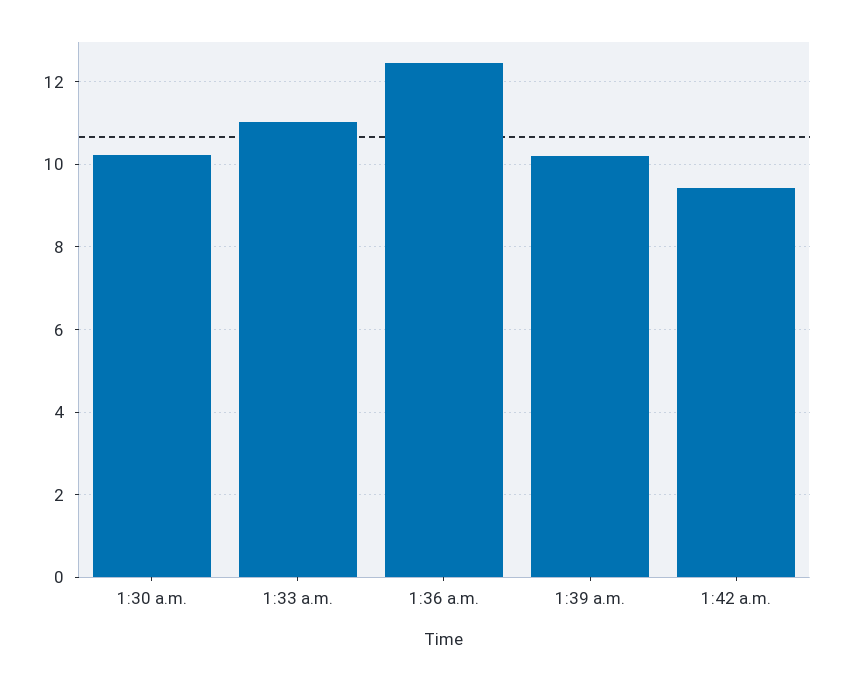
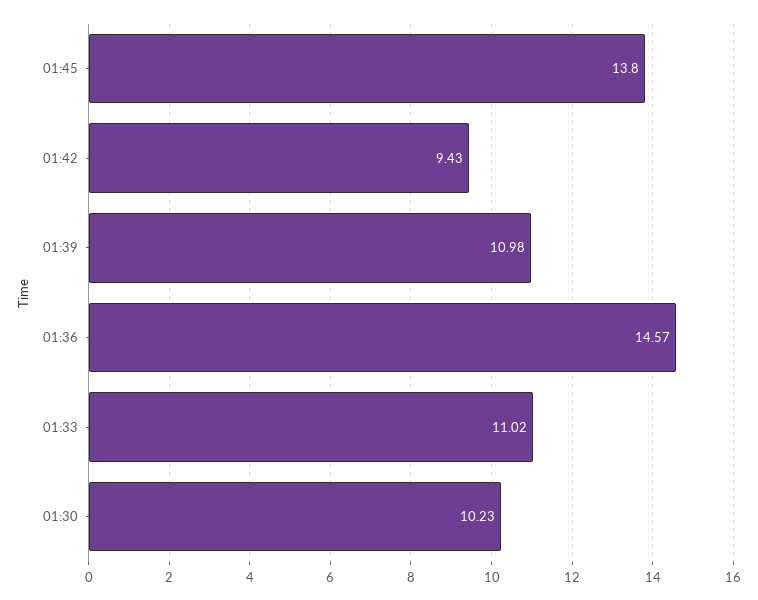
1:36 a.m.: 12.4 -> 14.57
1:39 a.m.: 10.2 -> 10.98
01:45: none -> 13.8

